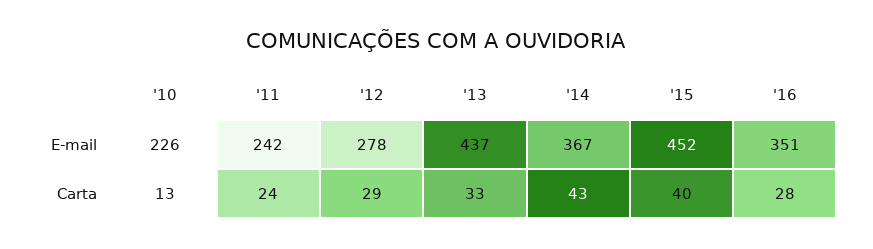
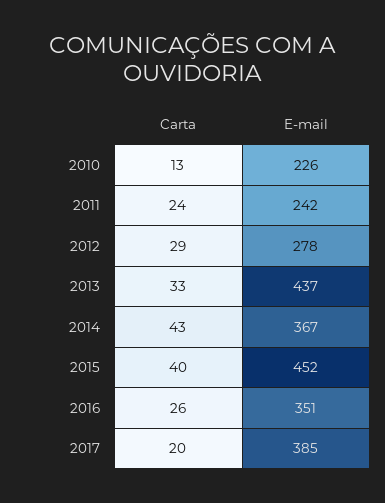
'16, Carta: 28 -> 26
2017, Carta: none -> 20
2017, E-mail: none -> 385

